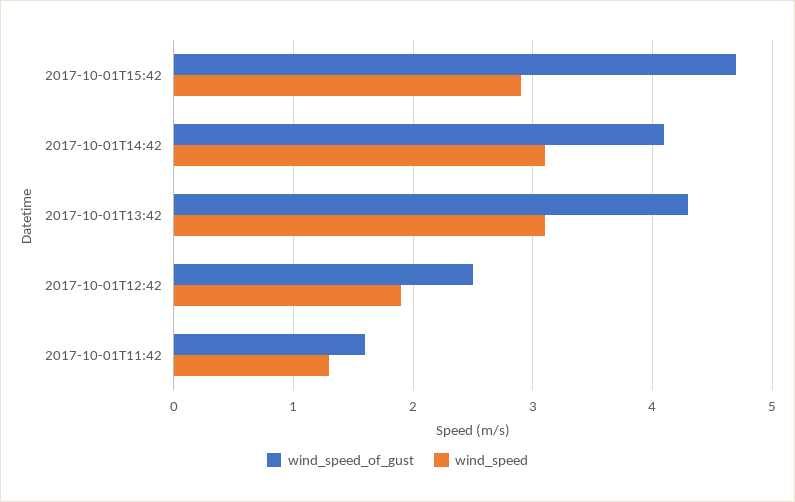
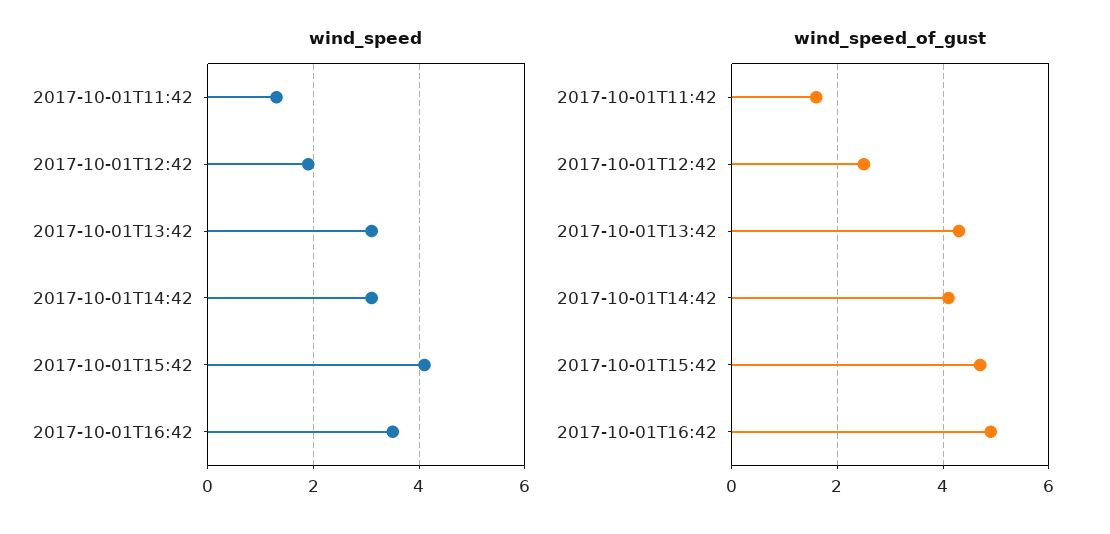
wind_speed, 2017-10-01T15:42: 2.9 -> 4
wind_speed, 2017-10-01T16:42: none -> 3.5
wind_speed_of_gust, 2017-10-01T16:42: none -> 5

